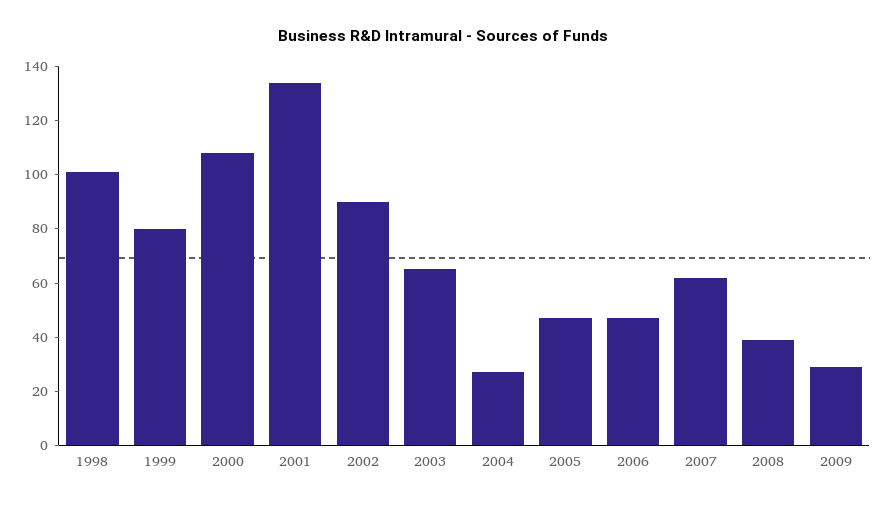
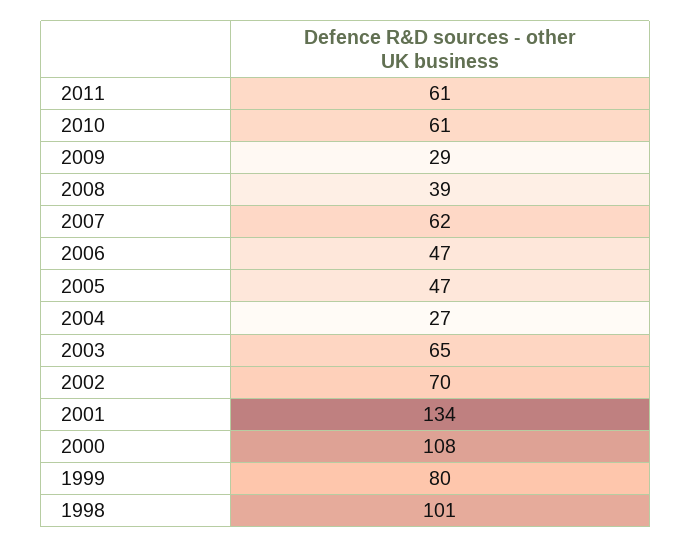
2002: 90 -> 70
2011: none -> 61
2010: none -> 61

